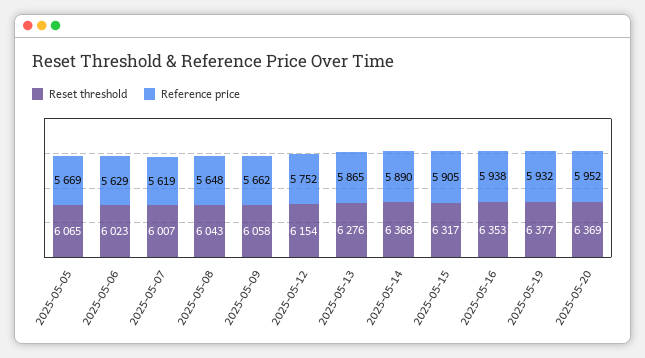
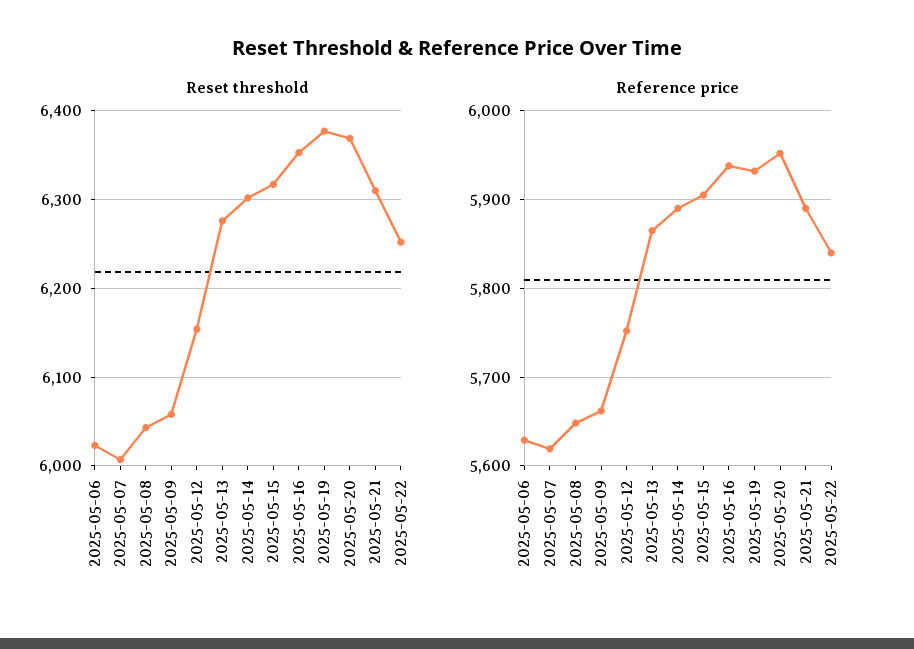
Reset threshold, 2025-05-05: 6065 -> none
Reference price, 2025-05-05: 5669 -> none
Reset threshold, 2025-05-14: 6368 -> 6300
Reset threshold, 2025-05-21: none -> 6310
Reset threshold, 2025-05-22: none -> 6250
Reference price, 2025-05-21: none -> 5890
Reference price, 2025-05-22: none -> 5840

